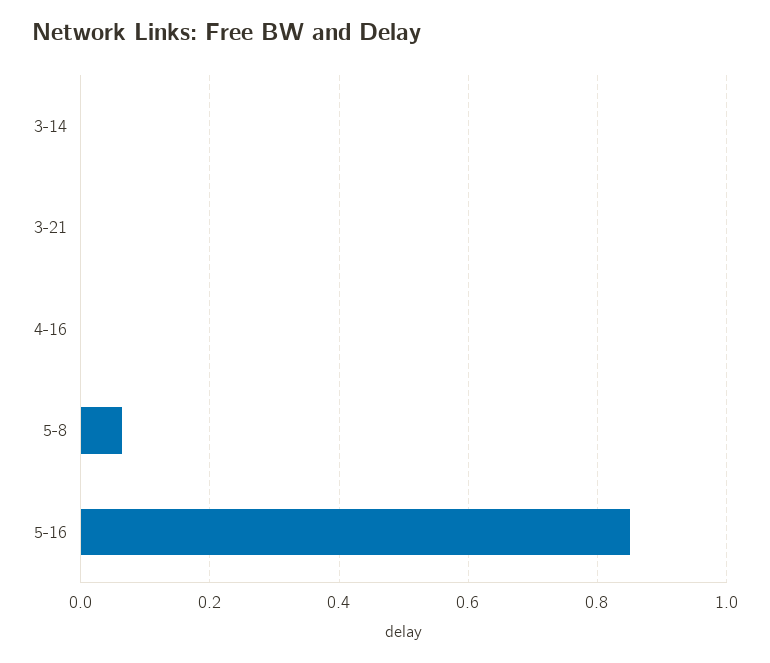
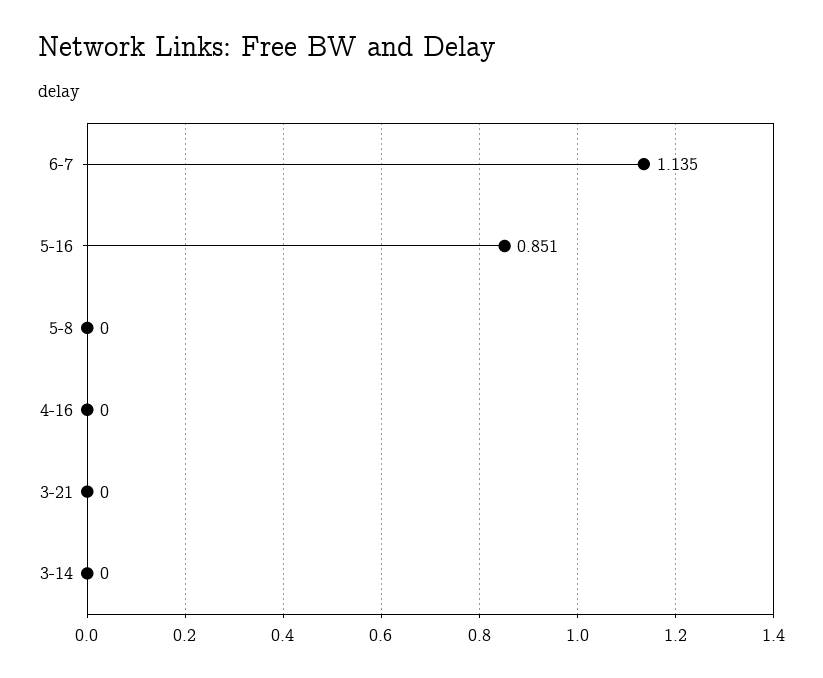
5-8: 0.06 -> 0
6-7: none -> 1.135

